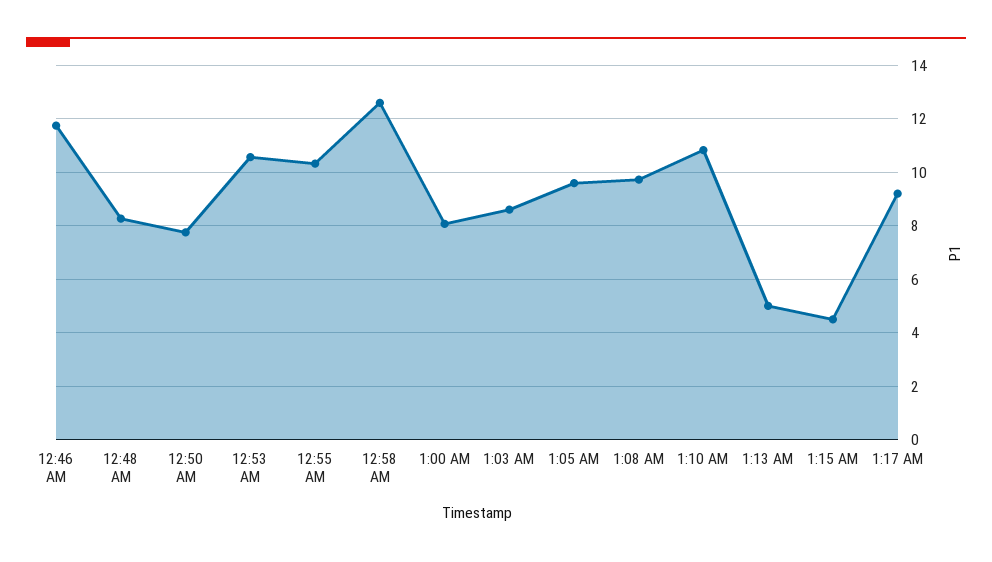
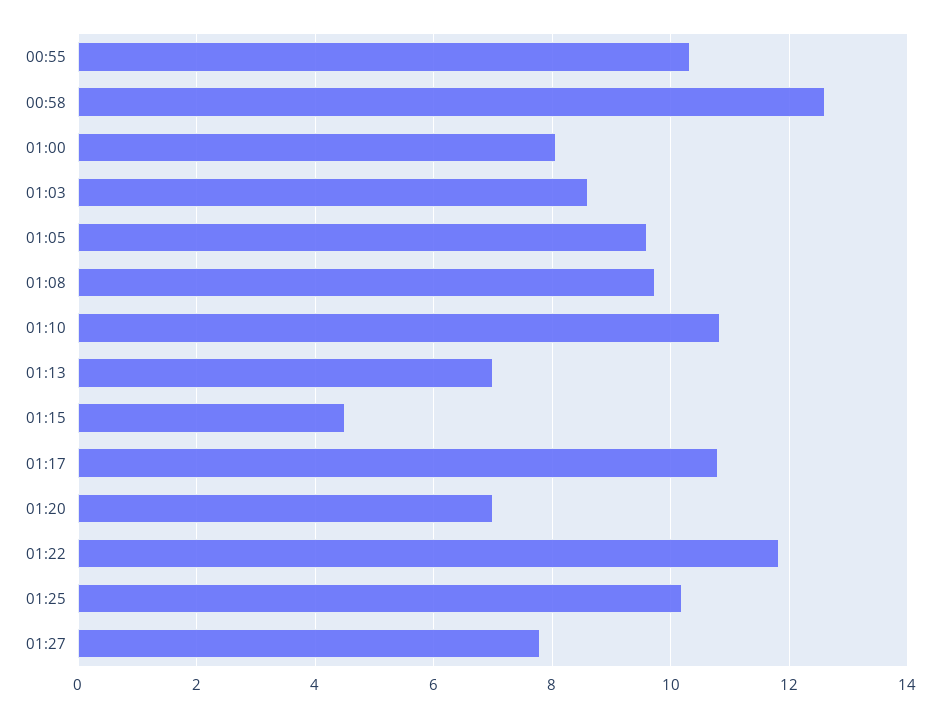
12:46 AM: 11.75 -> none
12:48 AM: 8.25 -> none
12:50 AM: 7.75 -> none
12:53 AM: 10.5 -> none
1:13 AM: 5 -> 7
1:17 AM: 9.25 -> 10.8
01:20: none -> 7
01:22: none -> 11.8
01:25: none -> 10.2
01:27: none -> 7.8

